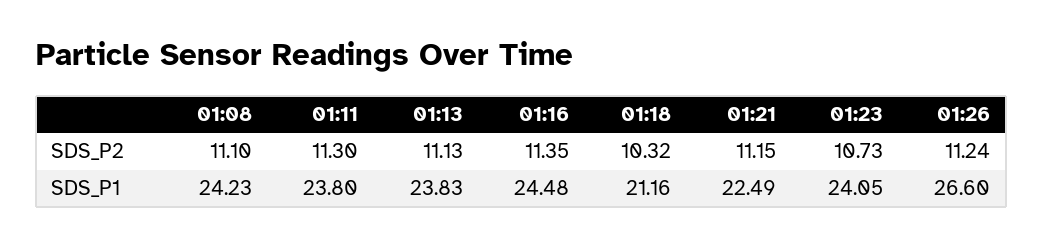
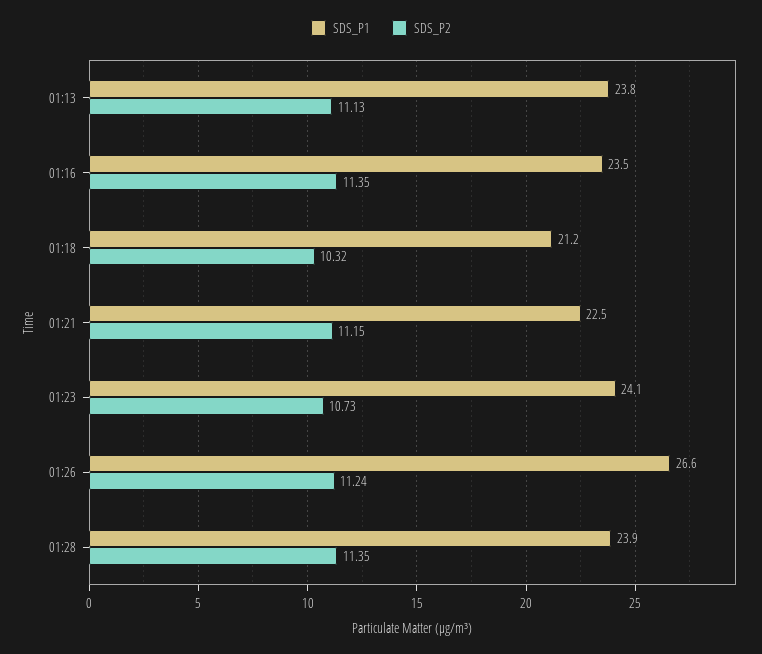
SDS_P2, 01:08: 11.1 -> none
SDS_P2, 01:11: 11.3 -> none
SDS_P1, 01:08: 24.23 -> none
SDS_P1, 01:11: 23.8 -> none
SDS_P1, 01:16: 24.48 -> 23.5
SDS_P1, 01:28: none -> 23.9
SDS_P2, 01:28: none -> 11.35

